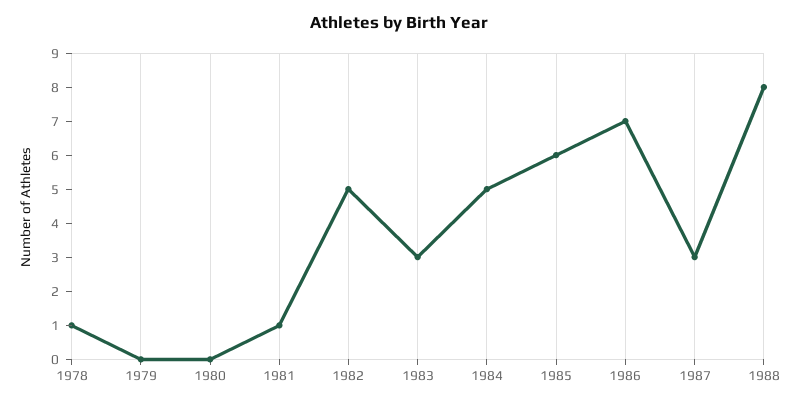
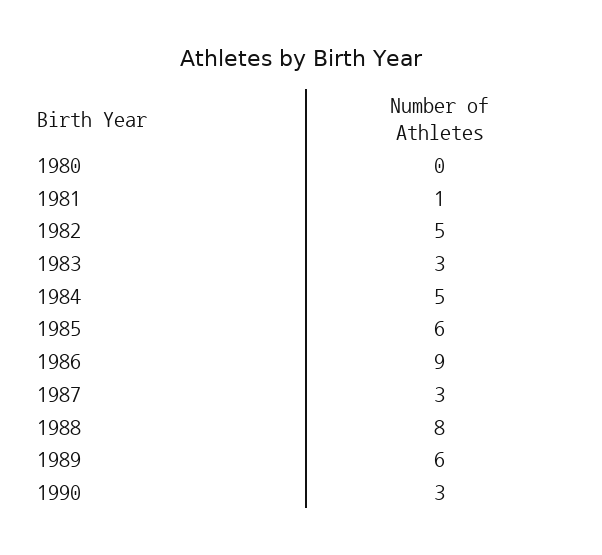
1978: 1 -> none
1979: 0 -> none
1986: 7 -> 9
1989: none -> 6
1990: none -> 3

